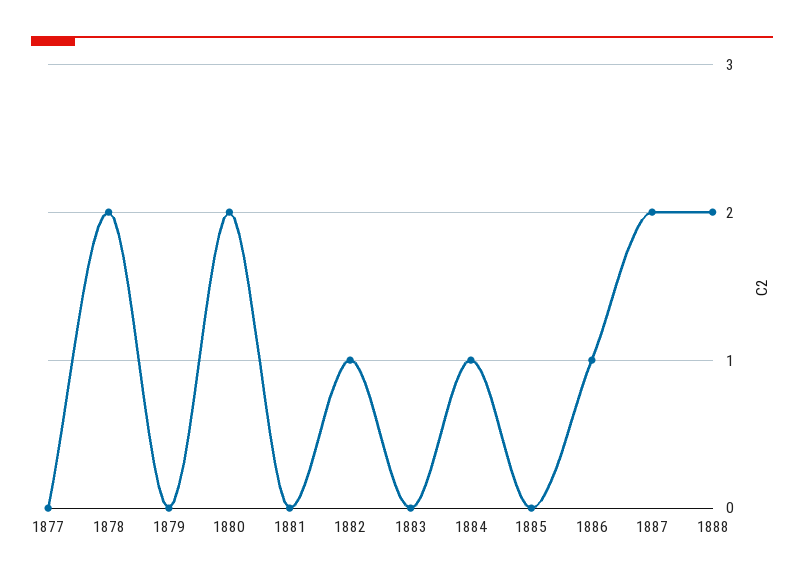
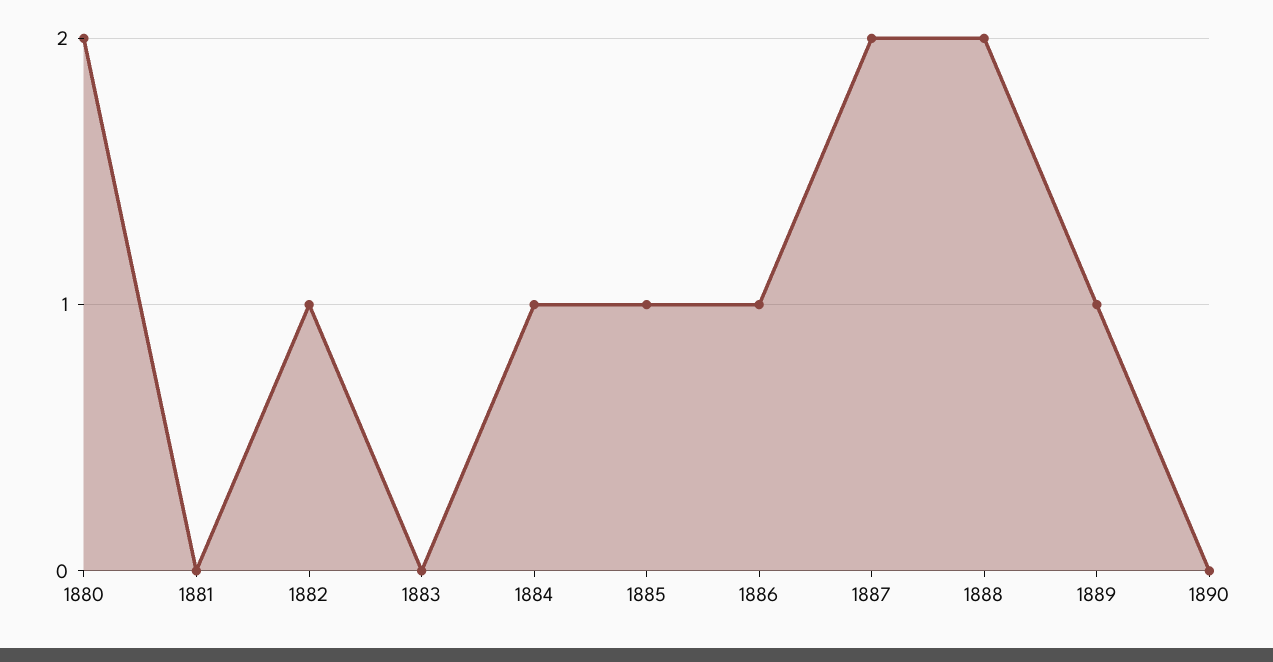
1877: 0 -> none
1878: 2 -> none
1879: 0 -> none
1885: 0 -> 1
1889: none -> 1
1890: none -> 0

